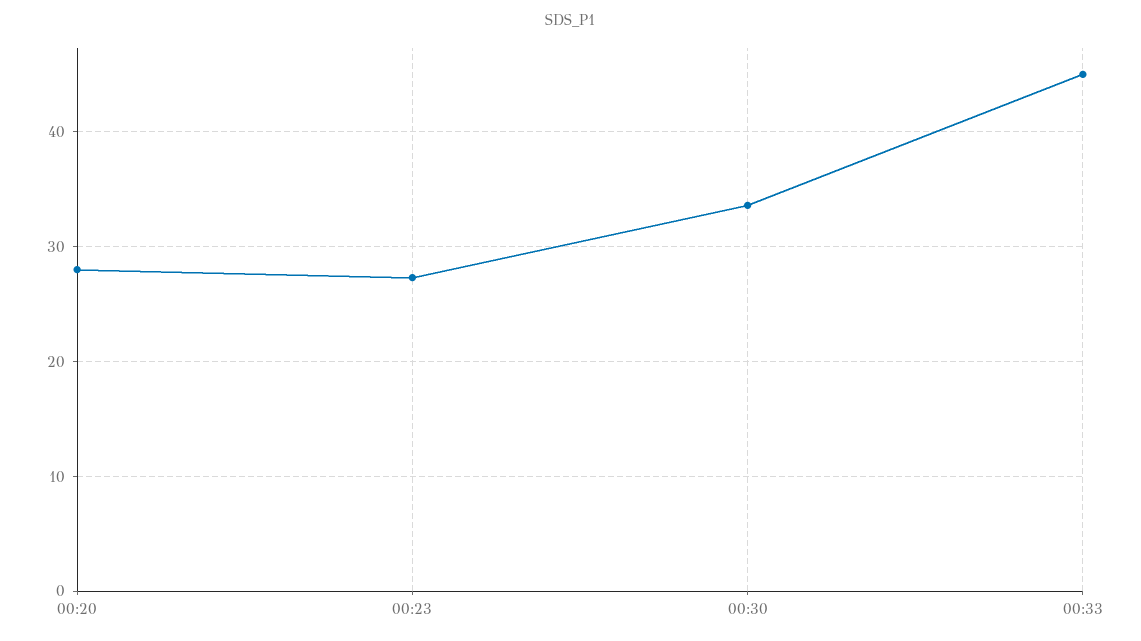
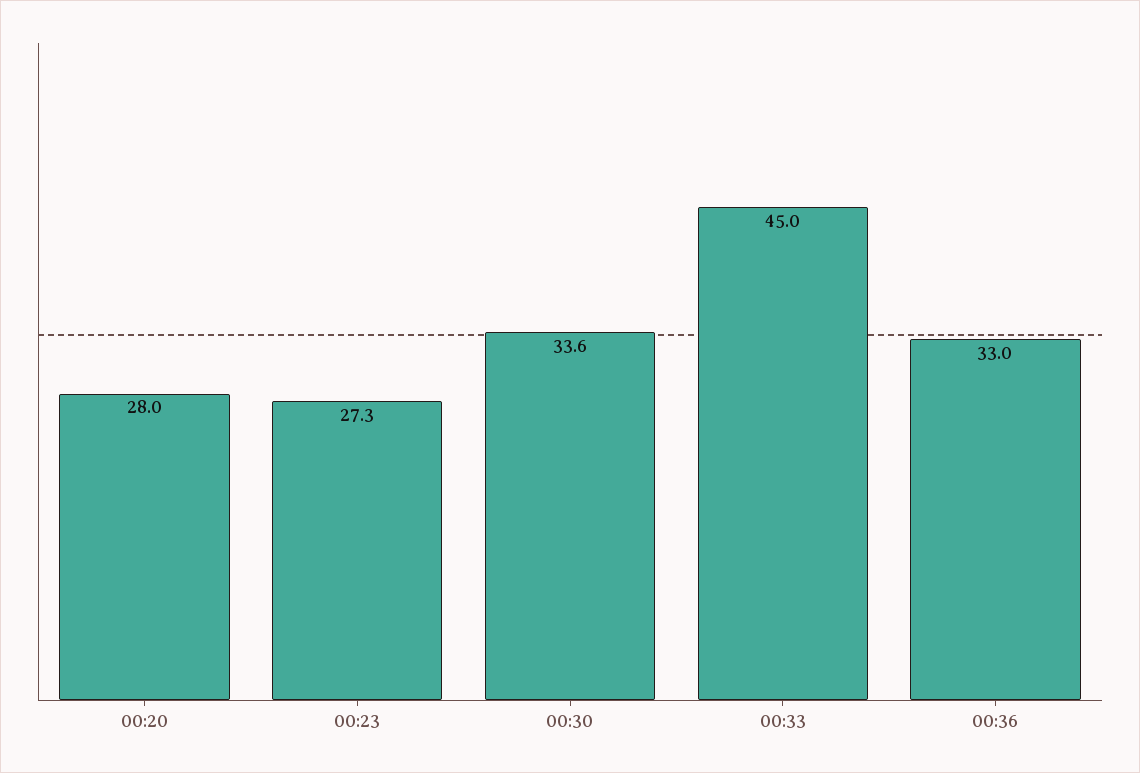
00:36: none -> 33

